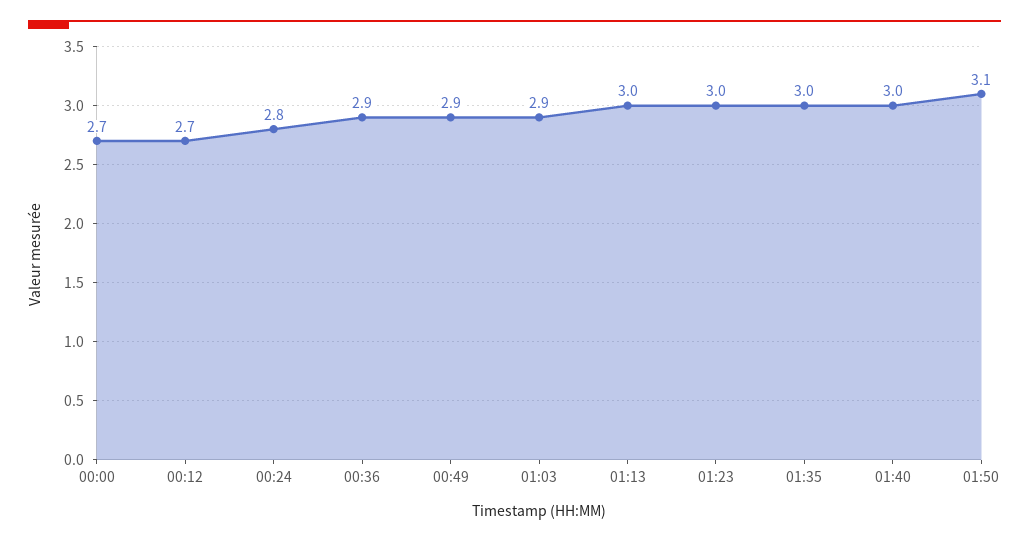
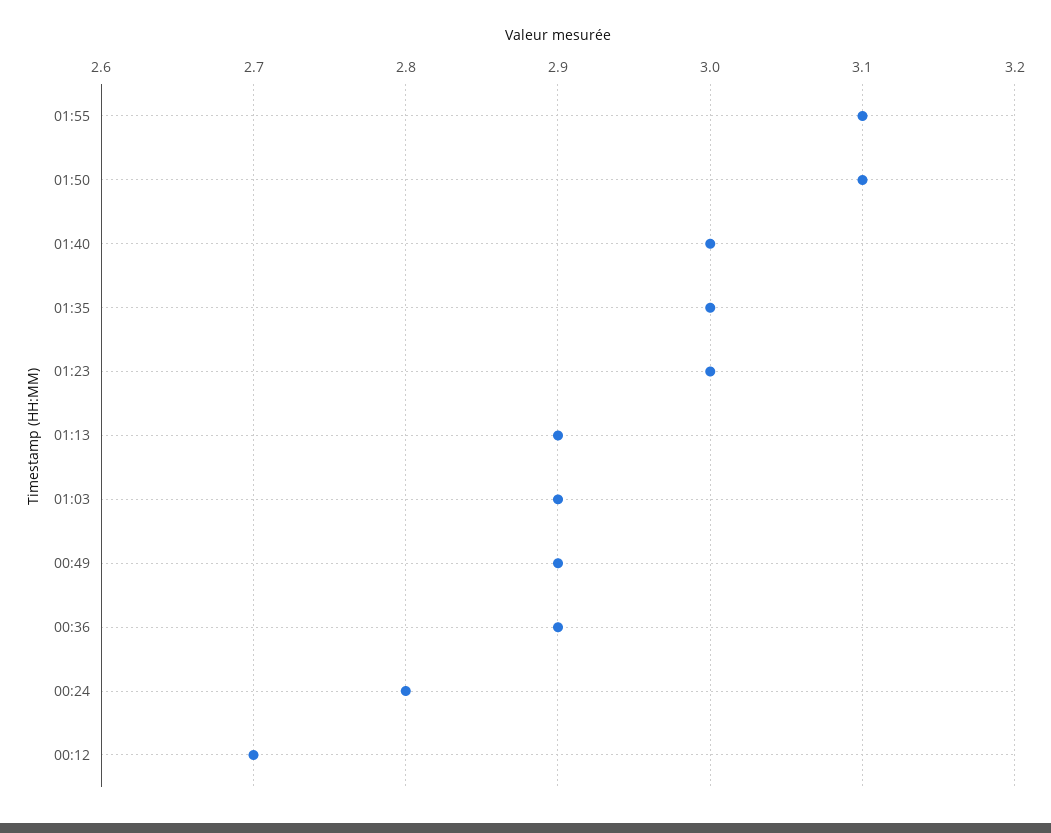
00:00: 2.7 -> none
01:13: 3 -> 2.9
01:55: none -> 3.1

